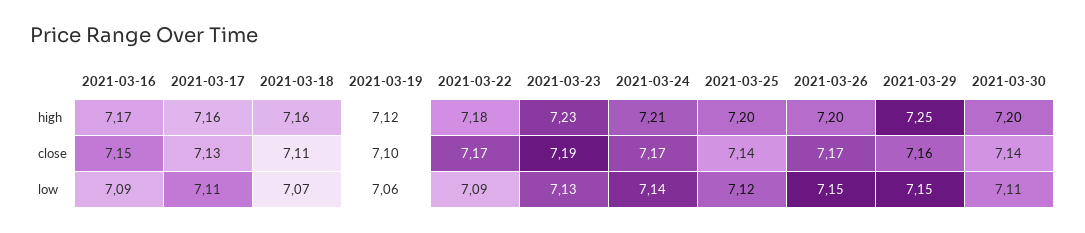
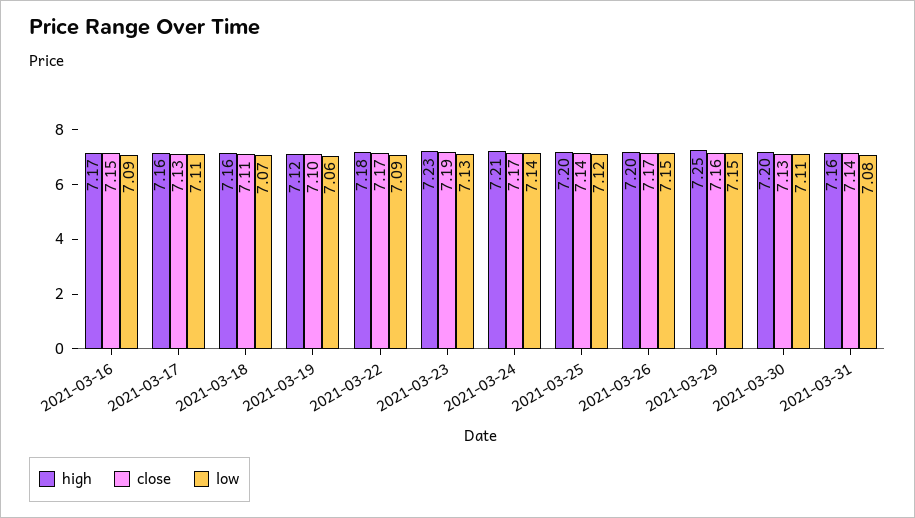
close, 2021-03-30: 7.14 -> 7.13
high, 2021-03-31: none -> 7.16
close, 2021-03-31: none -> 7.14
low, 2021-03-31: none -> 7.08

